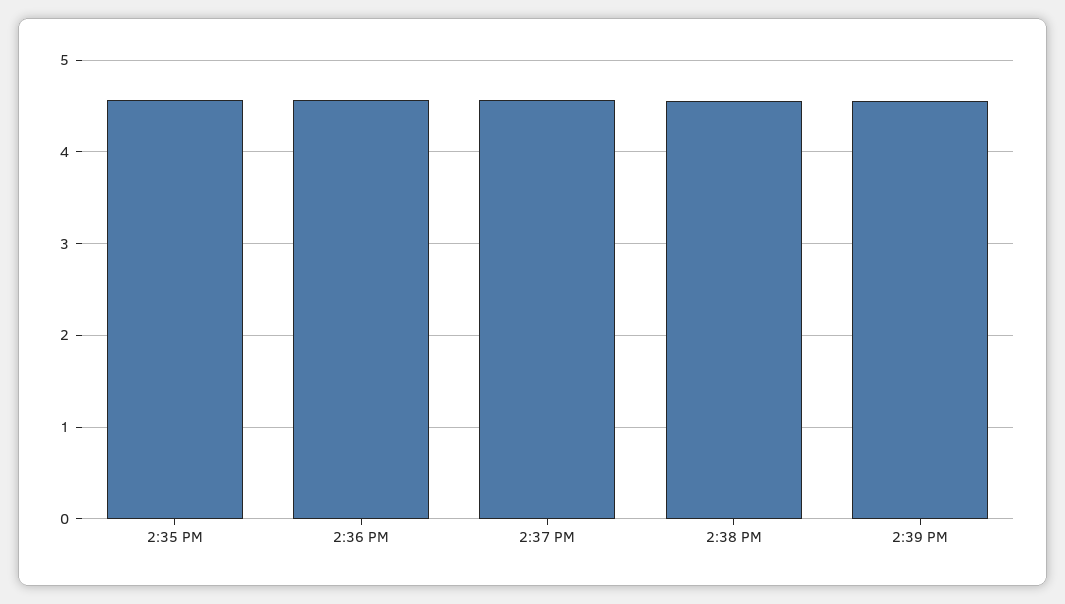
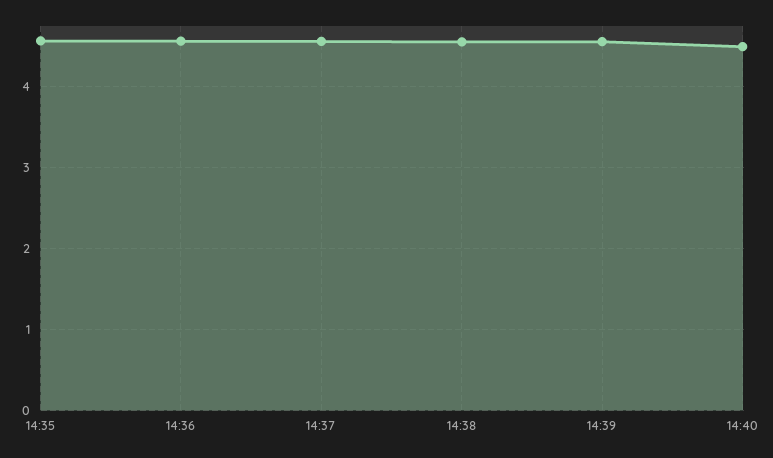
14:40: none -> 4.5

